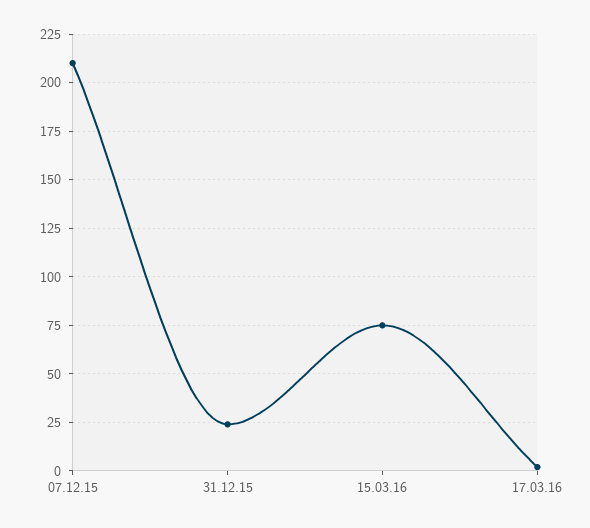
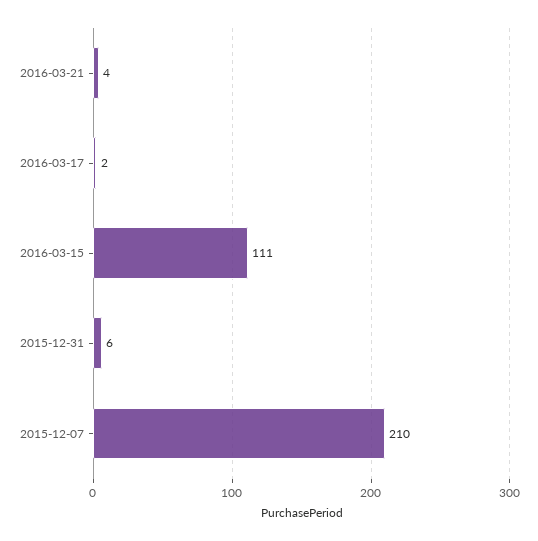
31.12.15: 25 -> 6
15.03.16: 75 -> 111
2016-03-21: none -> 4

